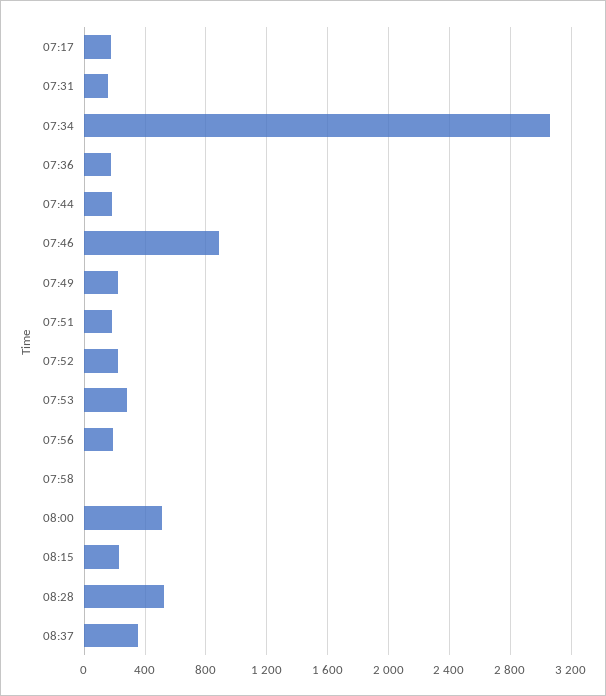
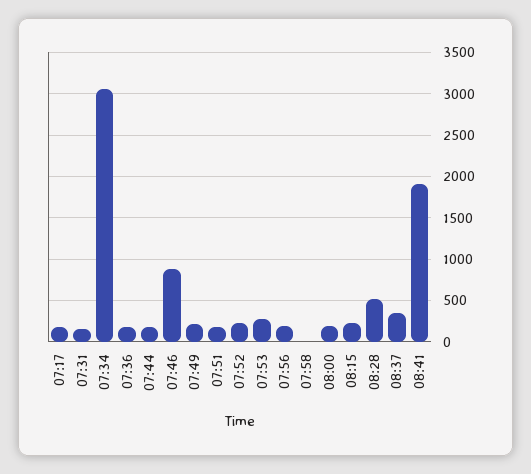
08:00: 500 -> 200
08:41: none -> 1900

